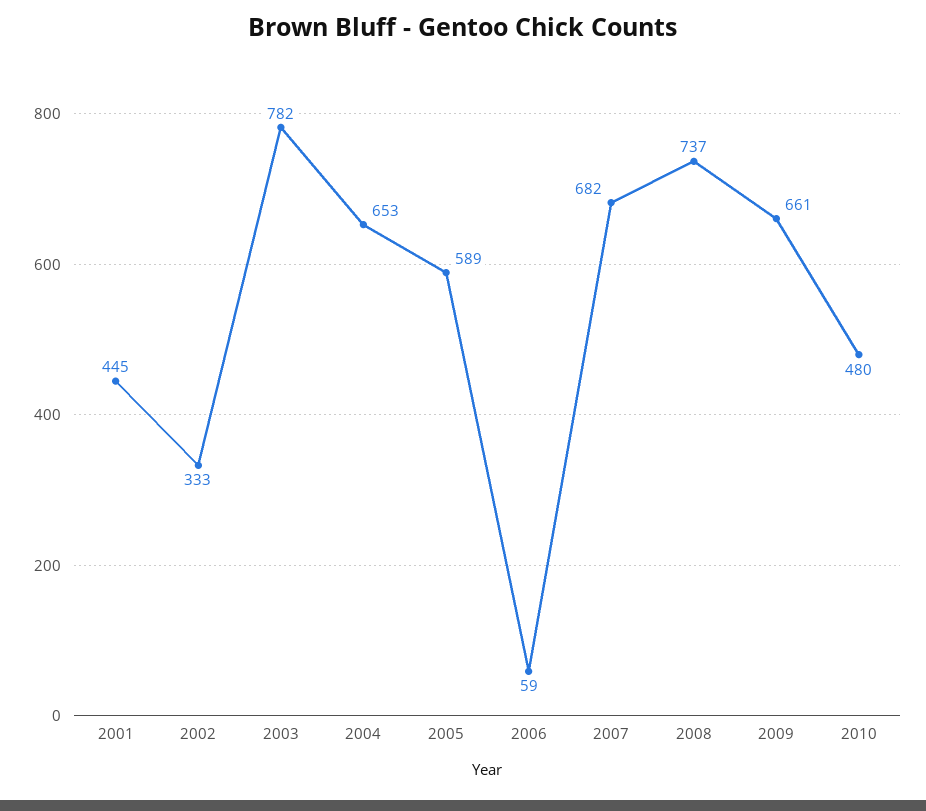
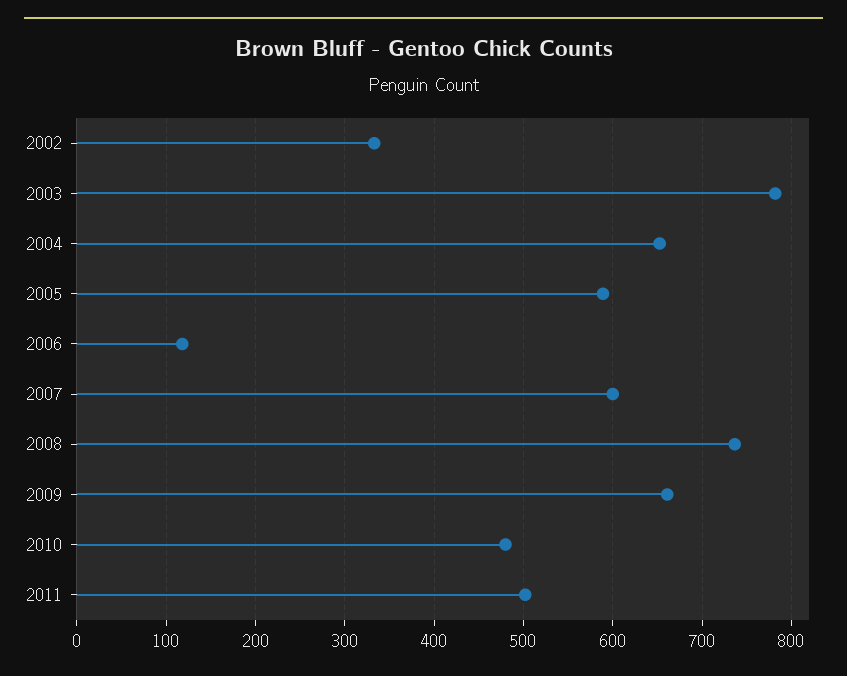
2001: 445 -> none
2006: 59 -> 120
2007: 682 -> 600
2011: none -> 500

